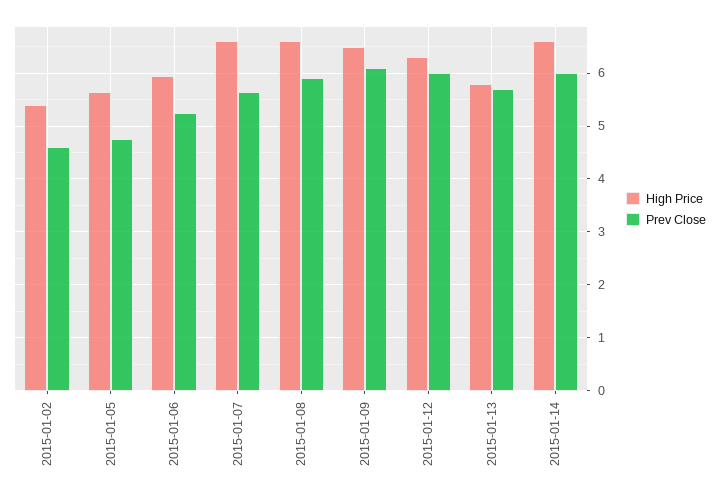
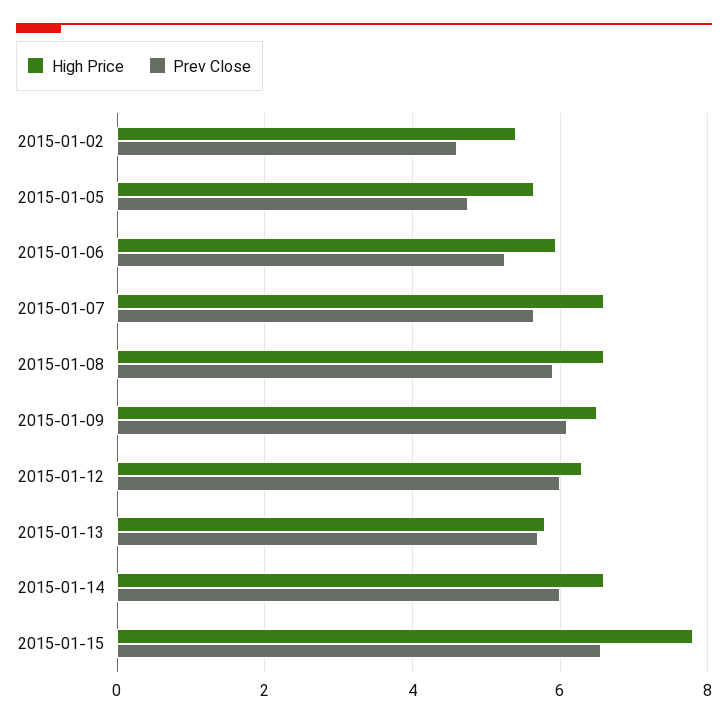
High Price, 2015-01-15: none -> 7.8
Prev Close, 2015-01-15: none -> 6.6

